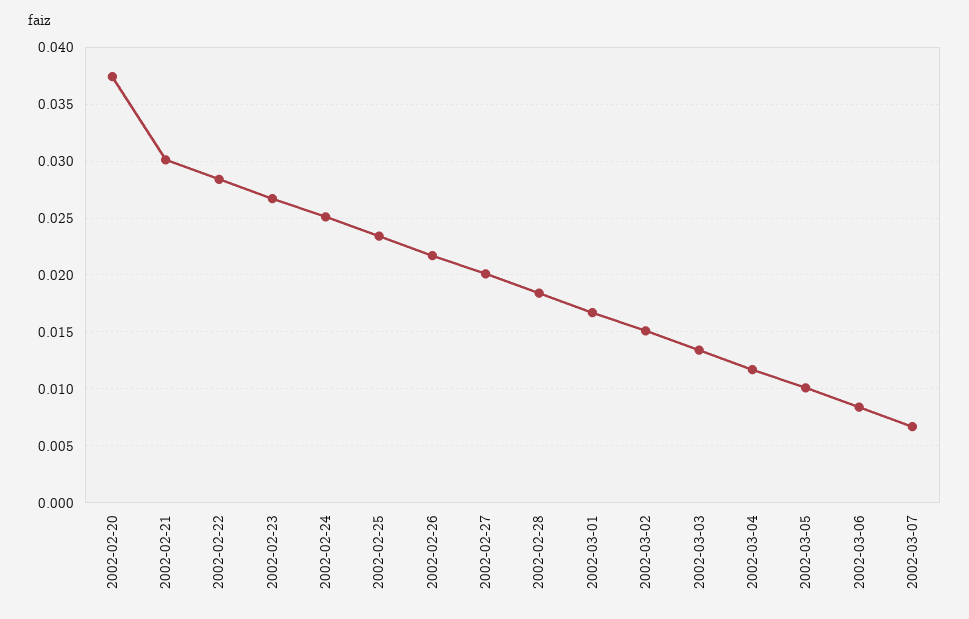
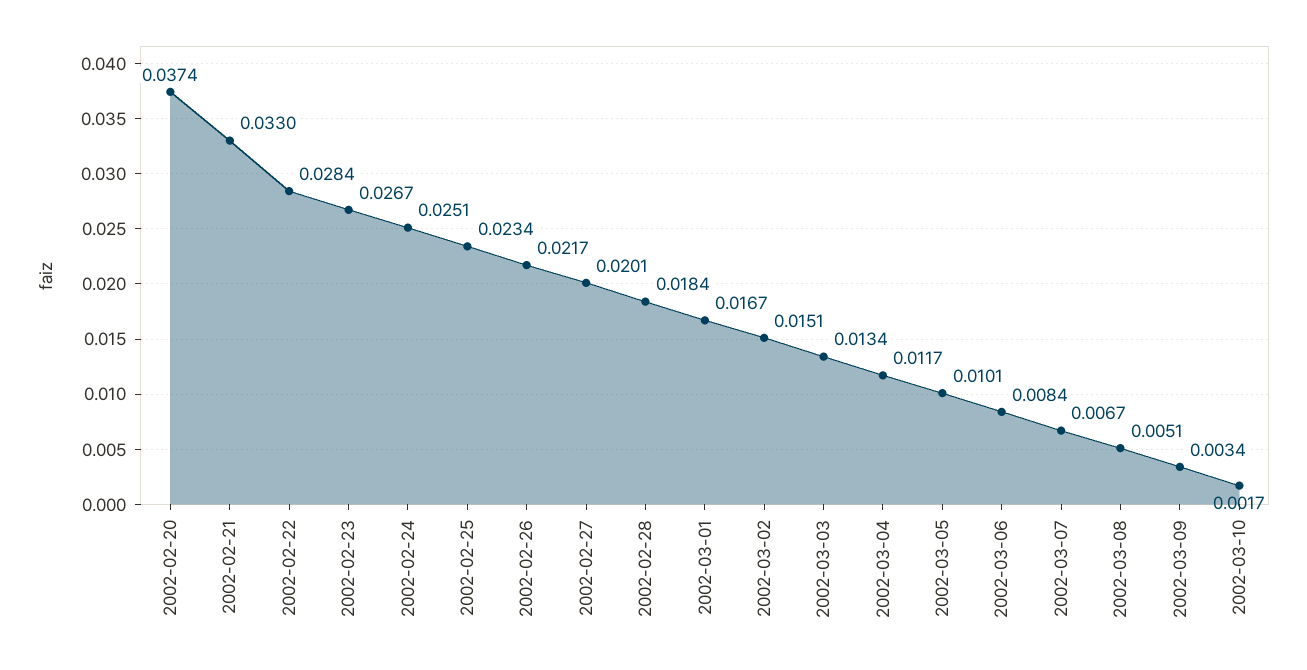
2002-02-21: 0.03 -> 0.033
2002-03-08: none -> 0.0051
2002-03-09: none -> 0.0034
2002-03-10: none -> 0.0017

